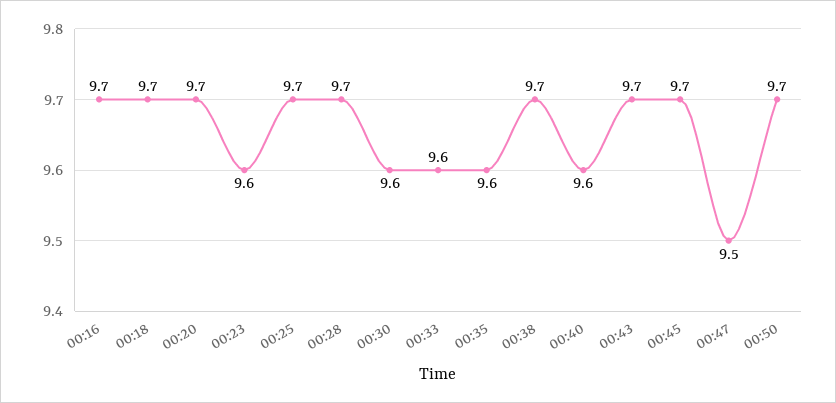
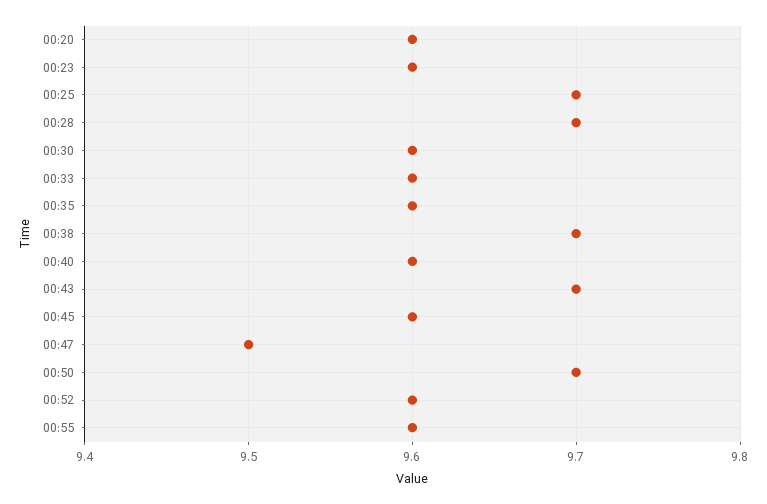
00:16: 9.7 -> none
00:18: 9.7 -> none
00:20: 9.7 -> 9.6
00:45: 9.7 -> 9.6
00:52: none -> 9.6
00:55: none -> 9.6

